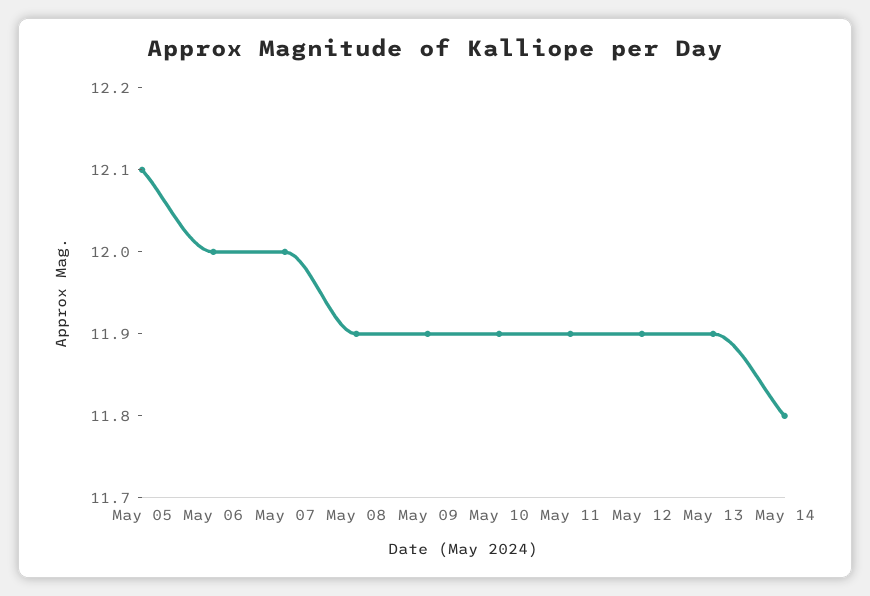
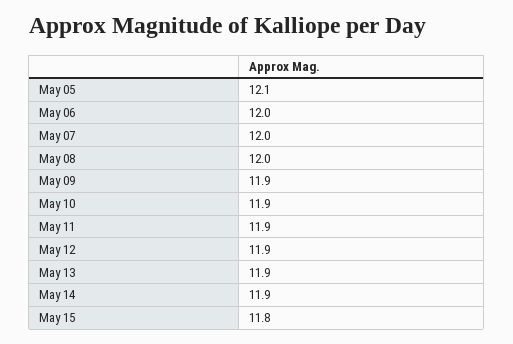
May 08: 11.9 -> 12
May 14: 11.8 -> 11.9
May 15: none -> 11.8

